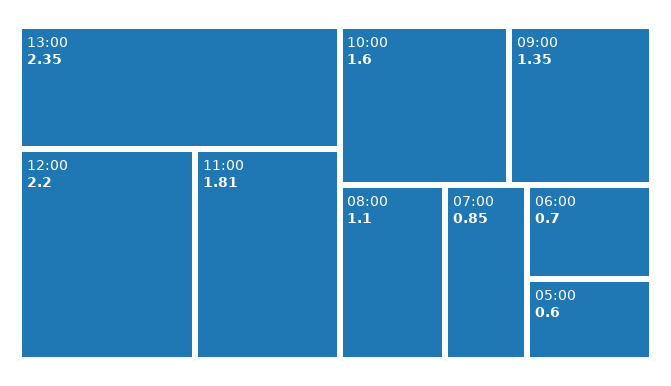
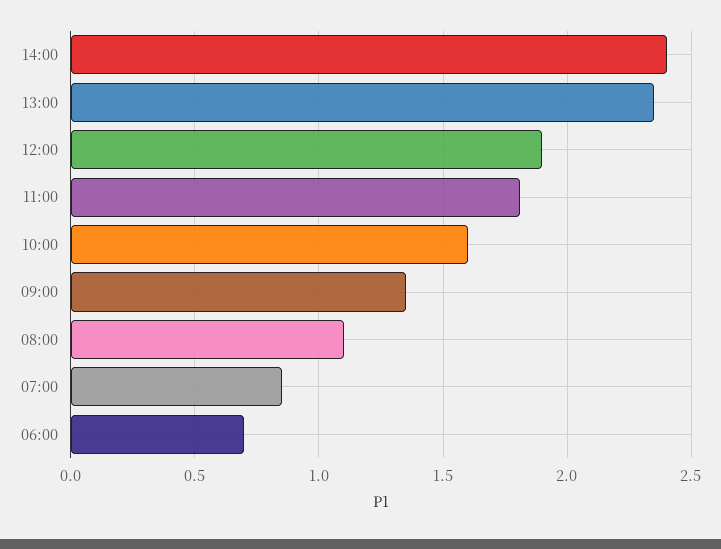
12:00: 2.2 -> 1.9
05:00: 0.6 -> none
14:00: none -> 2.4

